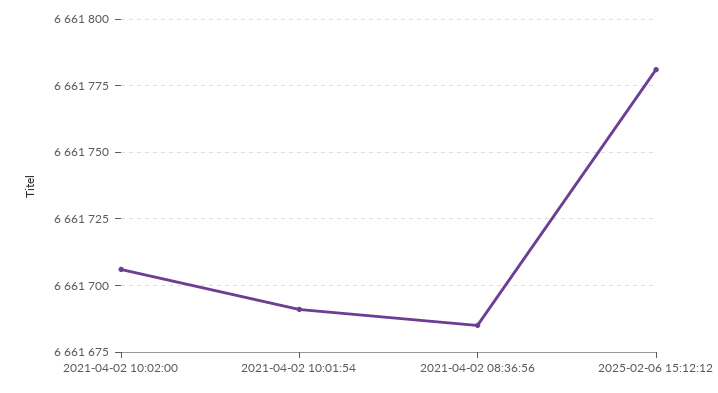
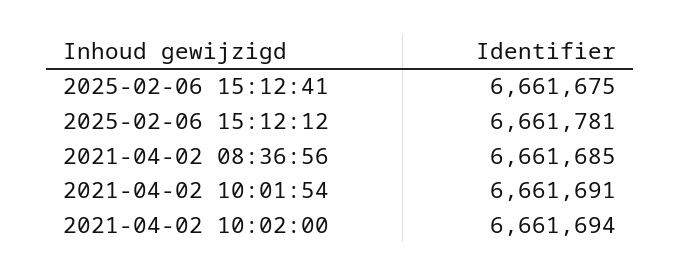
2021-04-02 10:02:00: 6661705 -> 6661694
2025-02-06 15:12:41: none -> 6661675

